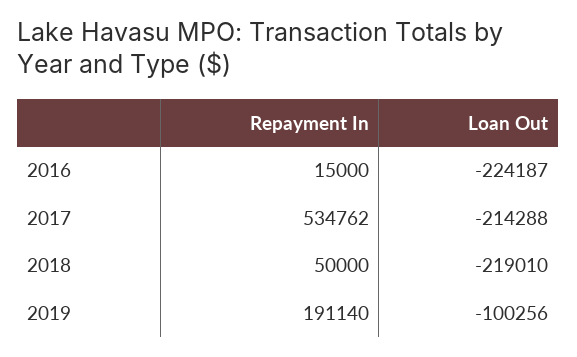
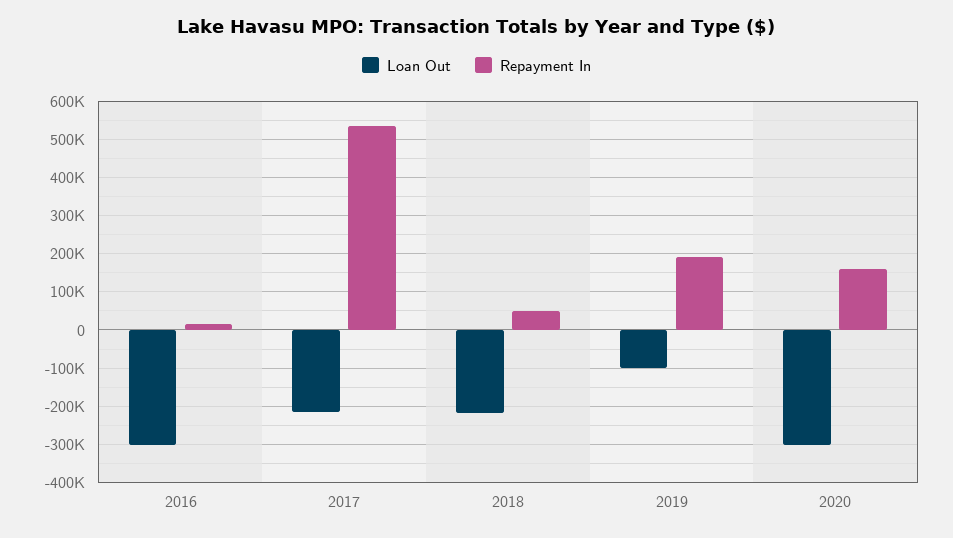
Loan Out, 2016: -224187 -> -300000
Loan Out, 2020: none -> -300000
Repayment In, 2020: none -> 160000

